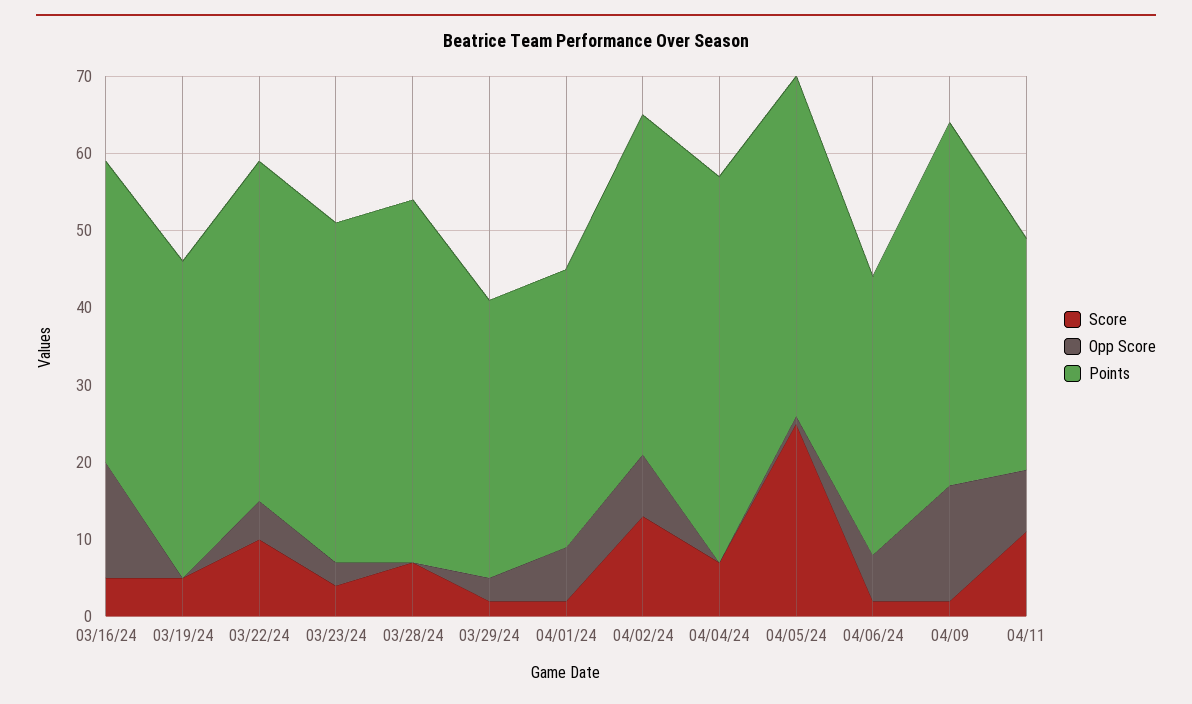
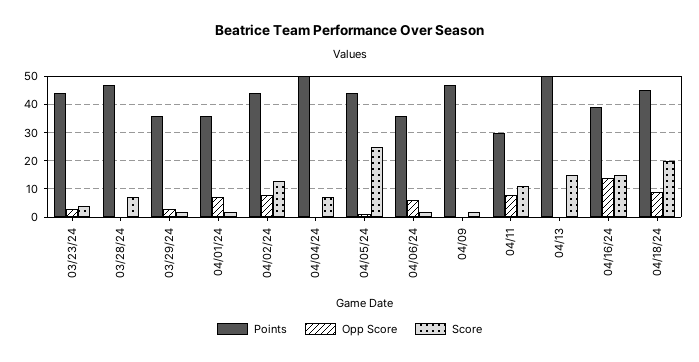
Score, 03/16/24: 5 -> none
Opp Score, 03/16/24: 15 -> none
Points, 03/16/24: 40 -> none
Score, 03/19/24: 5 -> none
Opp Score, 03/19/24: 0 -> none
Points, 03/19/24: 40 -> none
Score, 03/22/24: 10 -> none
Opp Score, 03/22/24: 5 -> none
Points, 03/22/24: 45 -> none
Opp Score, 04/09: 15 -> 0
Points, 04/13: none -> 50
Opp Score, 04/13: none -> 0
Score, 04/13: none -> 15
Points, 04/16/24: none -> 40
Opp Score, 04/16/24: none -> 15
Score, 04/16/24: none -> 15
Points, 04/18/24: none -> 45
Opp Score, 04/18/24: none -> 10
Score, 04/18/24: none -> 20

